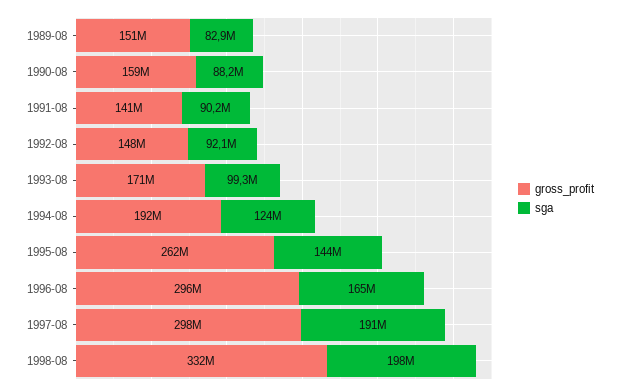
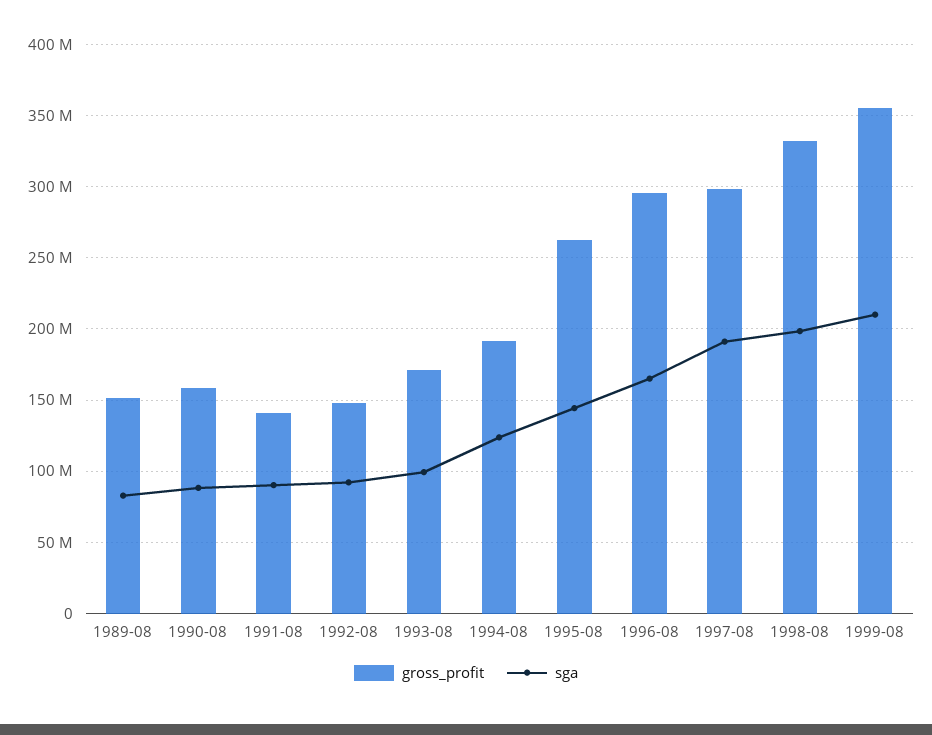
gross_profit, 1999-08: none -> 355000000
sga, 1999-08: none -> 210000000

